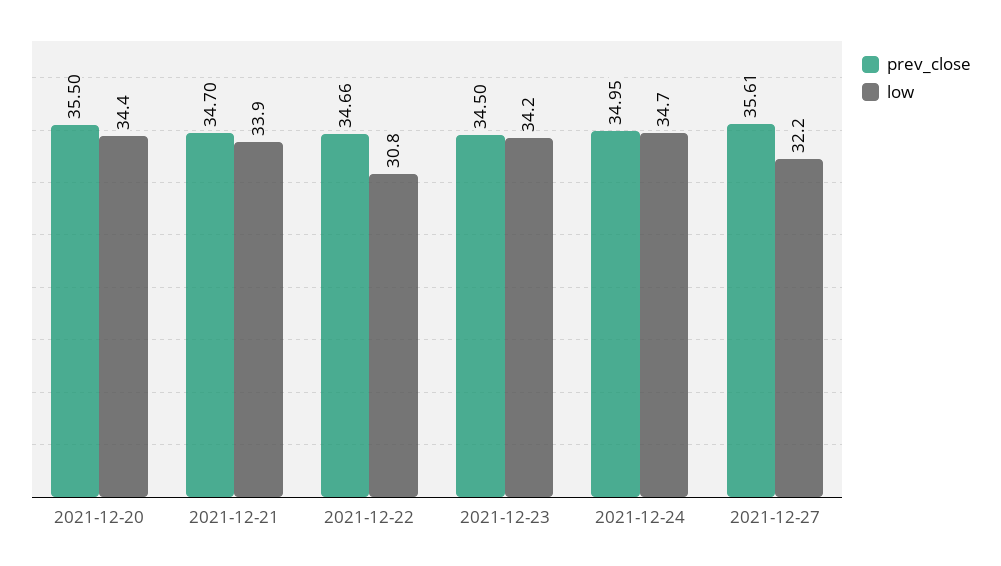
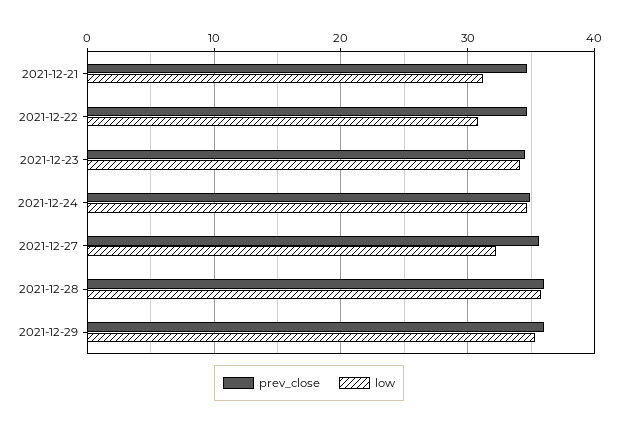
prev_close, 2021-12-20: 35.5 -> none
low, 2021-12-20: 34.4 -> none
low, 2021-12-21: 33.9 -> 31
prev_close, 2021-12-28: none -> 36
low, 2021-12-28: none -> 36
prev_close, 2021-12-29: none -> 36
low, 2021-12-29: none -> 35

